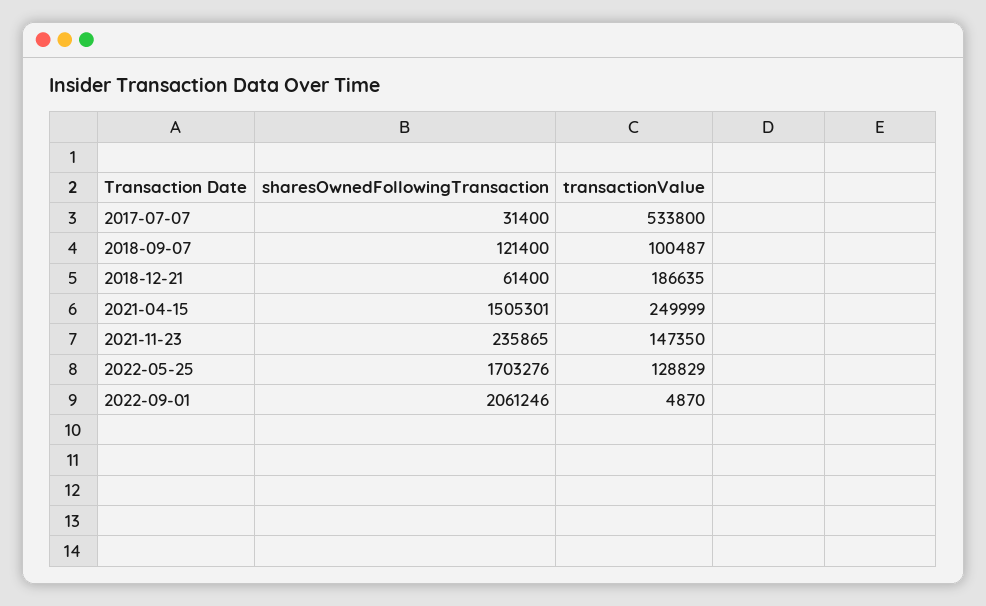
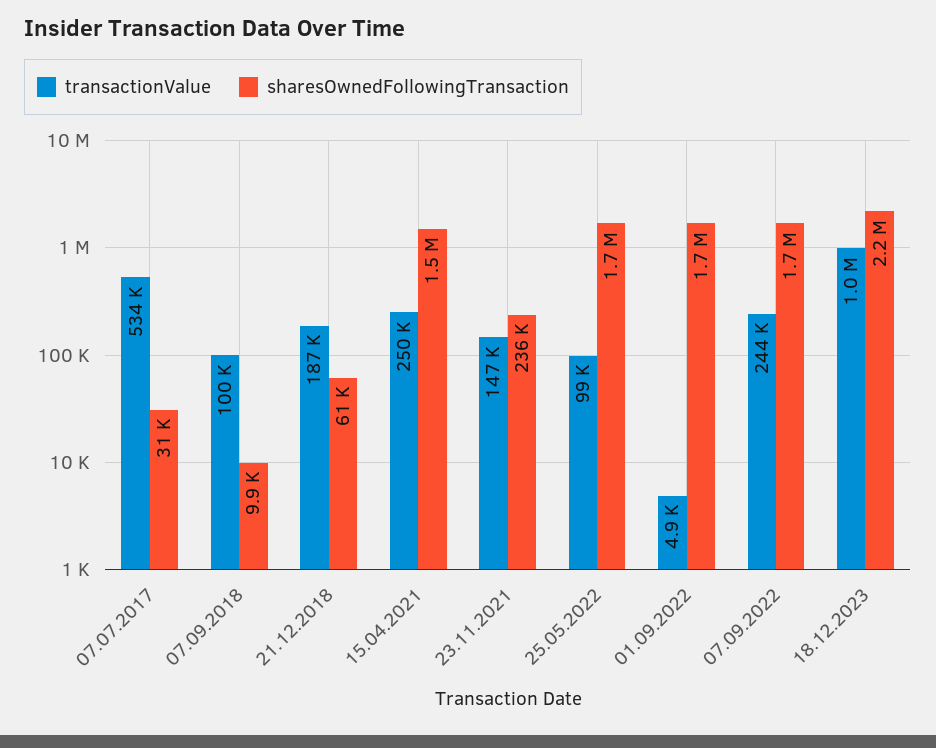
sharesOwnedFollowingTransaction, 2018-09-07: 121400 -> 9900
transactionValue, 2022-05-25: 128829 -> 99000
sharesOwnedFollowingTransaction, 2022-09-01: 2061246 -> 1700000
transactionValue, 07.09.2022: none -> 244000
sharesOwnedFollowingTransaction, 07.09.2022: none -> 1700000
transactionValue, 18.12.2023: none -> 1000000
sharesOwnedFollowingTransaction, 18.12.2023: none -> 2200000

